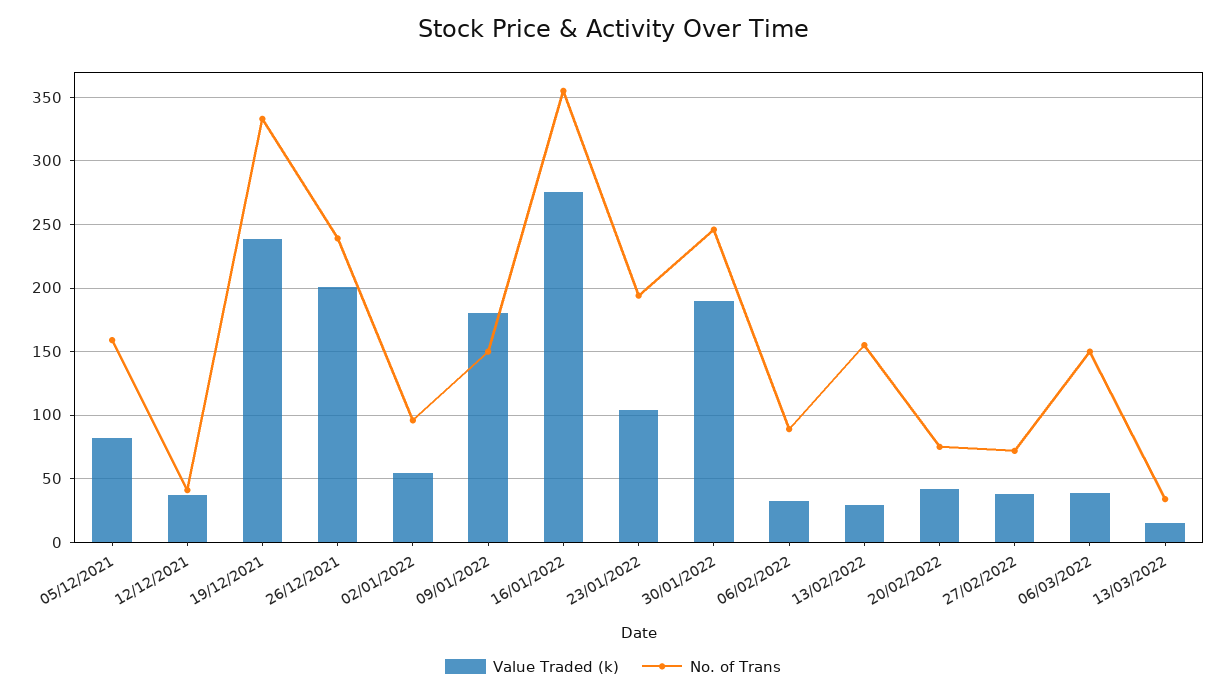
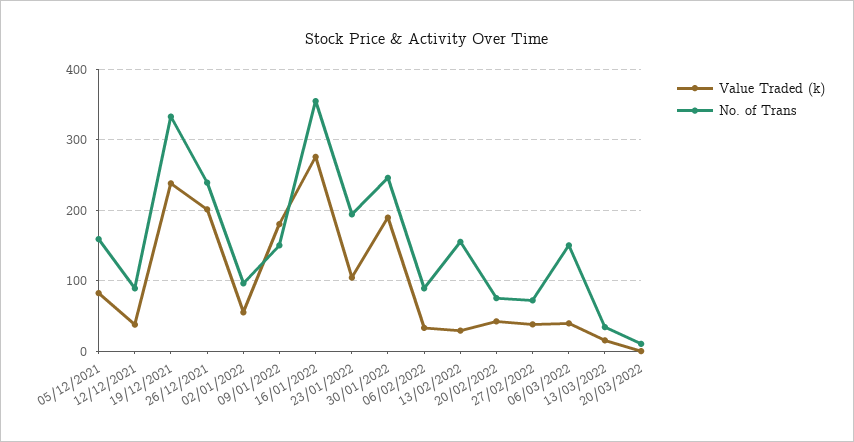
No. of Trans, 12/12/2021: 40 -> 90
Value Traded (k), 20/03/2022: none -> 0
No. of Trans, 20/03/2022: none -> 10

